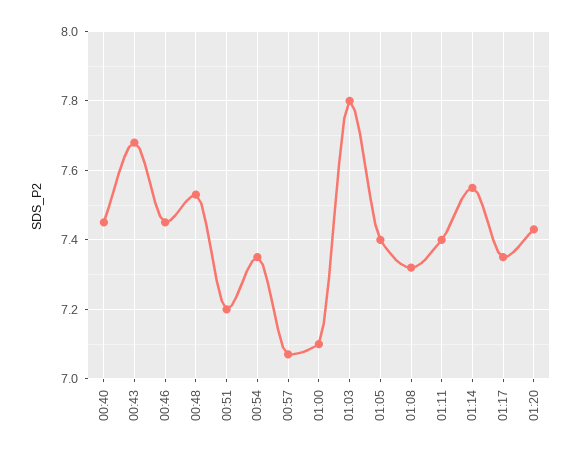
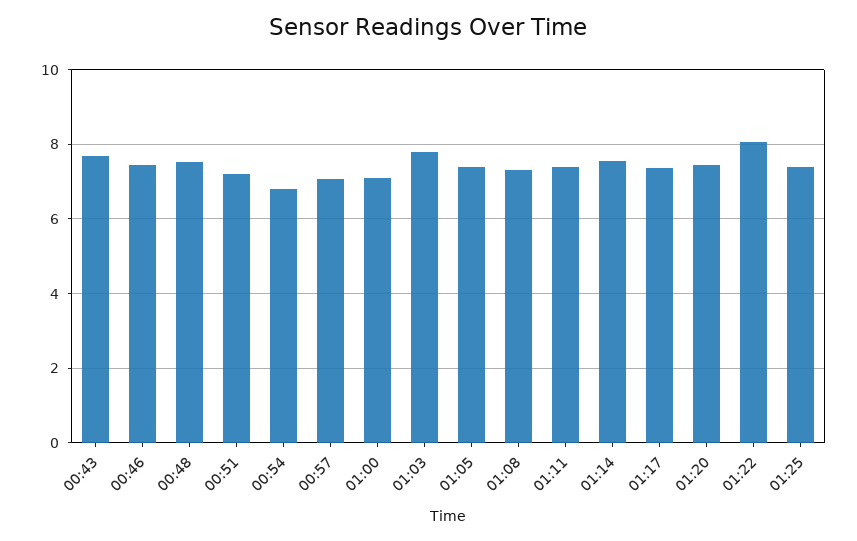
00:40: 7.45 -> none
00:54: 7.35 -> 6.8
01:22: none -> 8
01:25: none -> 7.4

